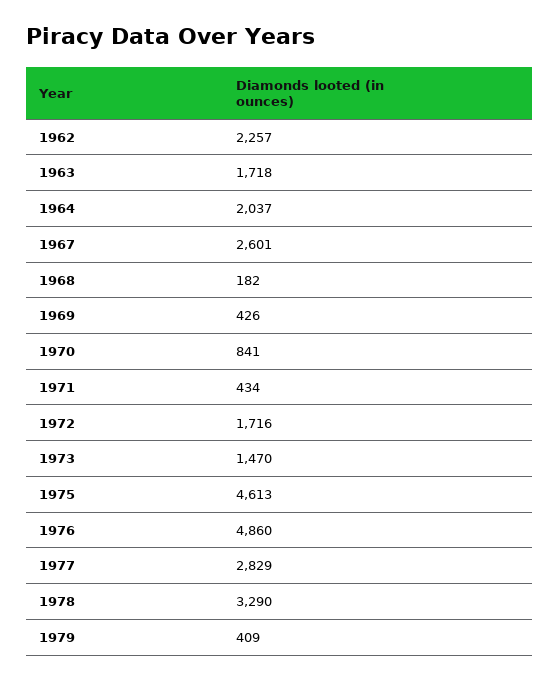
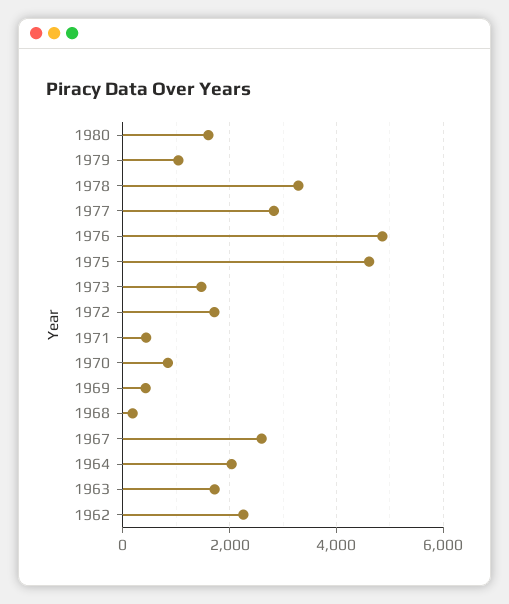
1979: 409 -> 1000
1980: none -> 1600

